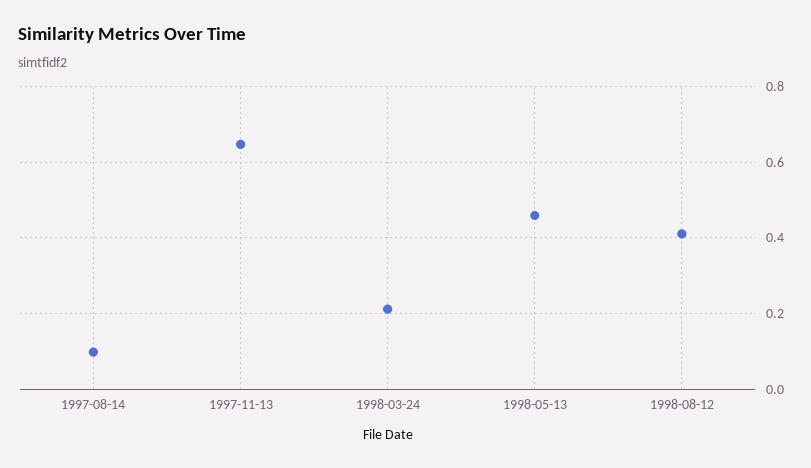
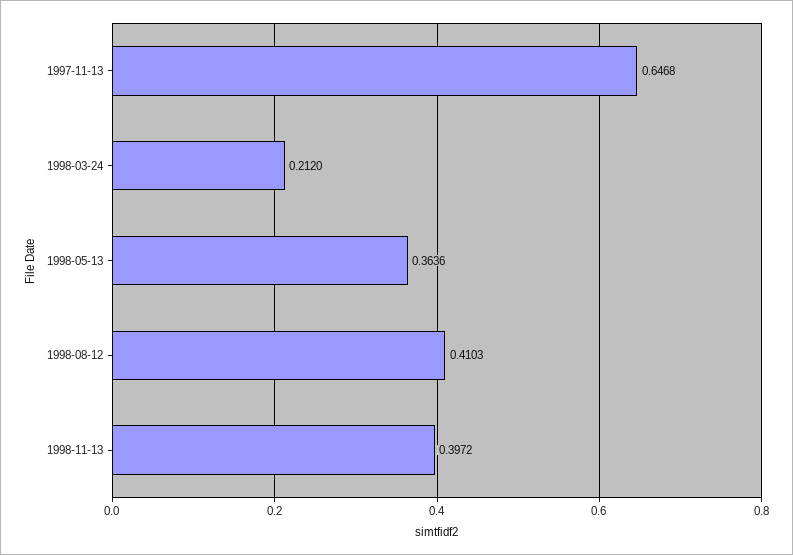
1997-08-14: 0.1 -> none
1998-05-13: 0.46 -> 0.3636
1998-11-13: none -> 0.3972

